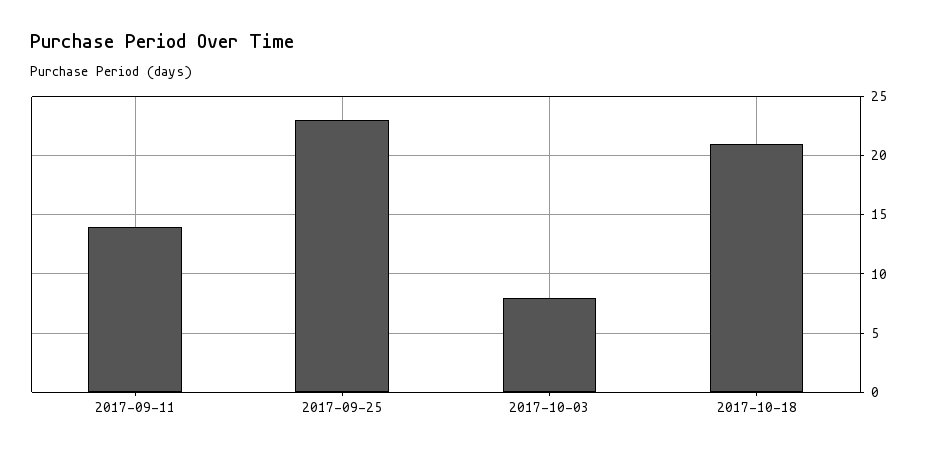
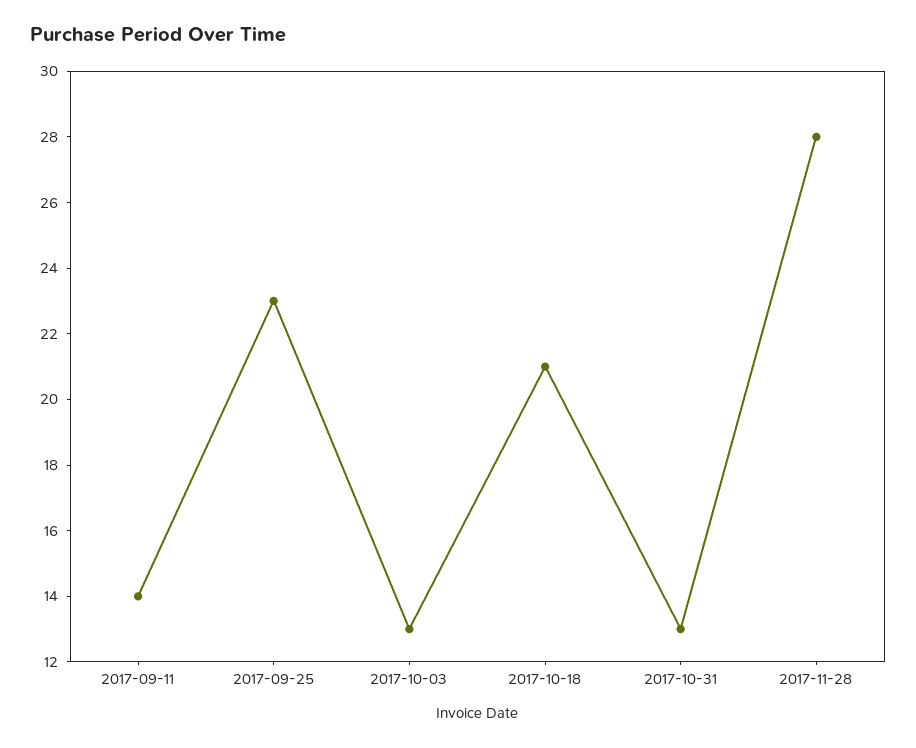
2017-10-03: 8 -> 13
2017-10-31: none -> 13
2017-11-28: none -> 28

